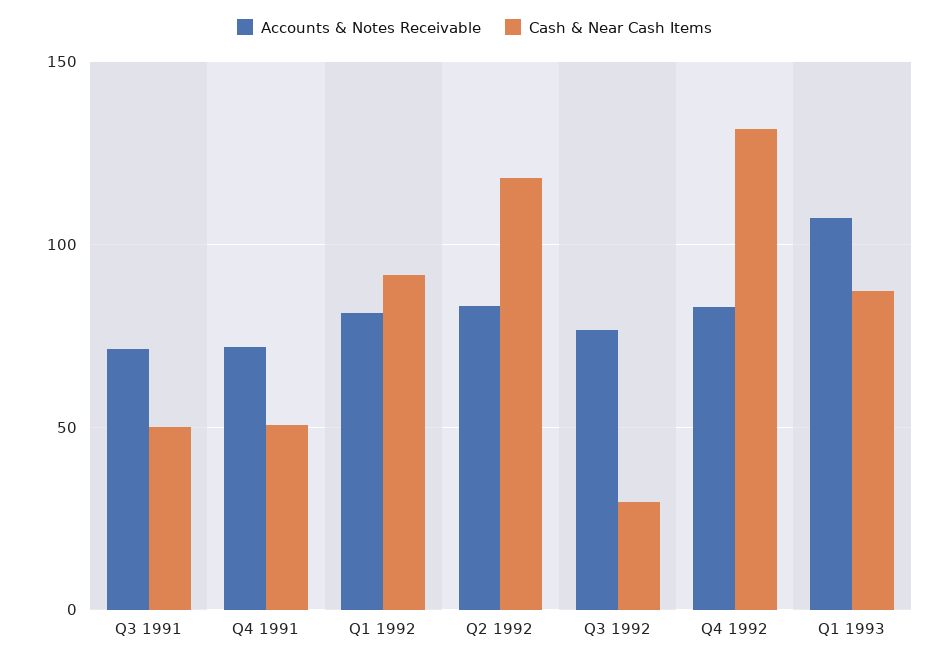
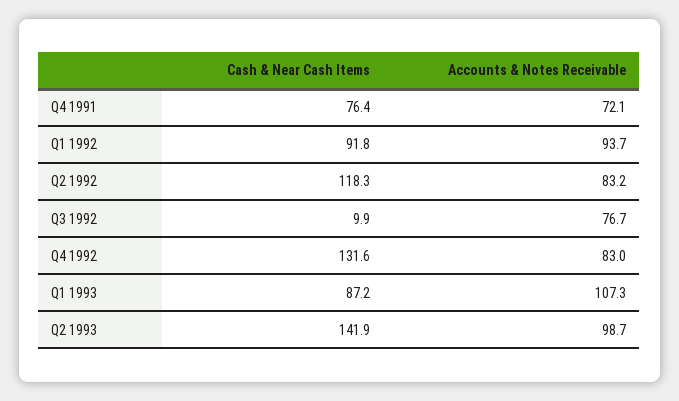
Accounts & Notes Receivable, Q3 1991: 70 -> none
Cash & Near Cash Items, Q3 1991: 50 -> none
Cash & Near Cash Items, Q4 1991: 50 -> 76.4
Accounts & Notes Receivable, Q1 1992: 80 -> 93.7
Cash & Near Cash Items, Q3 1992: 30 -> 9.9
Cash & Near Cash Items, Q2 1993: none -> 141.9
Accounts & Notes Receivable, Q2 1993: none -> 98.7

